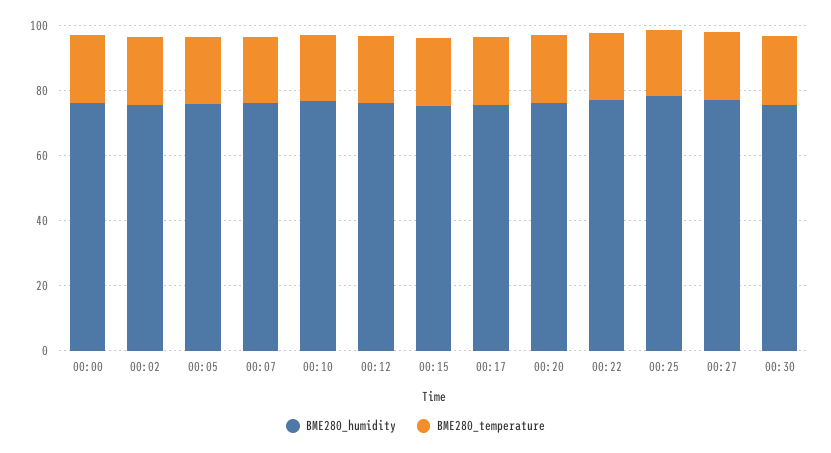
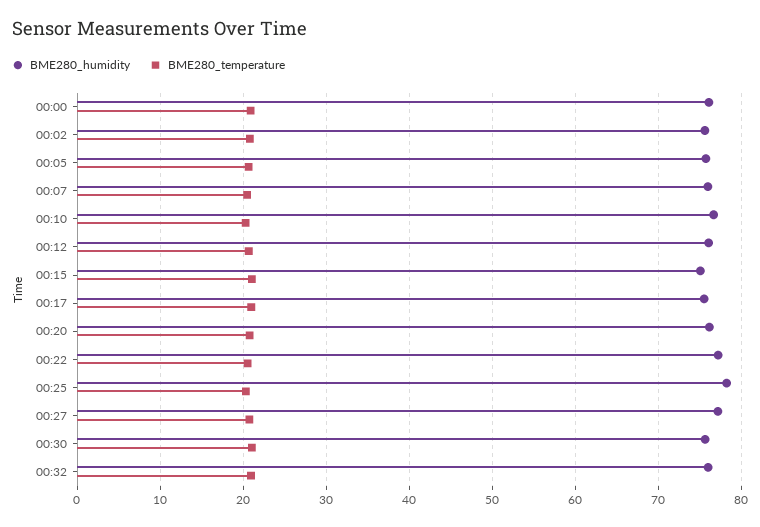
BME280_humidity, 00:32: none -> 76
BME280_temperature, 00:32: none -> 21

